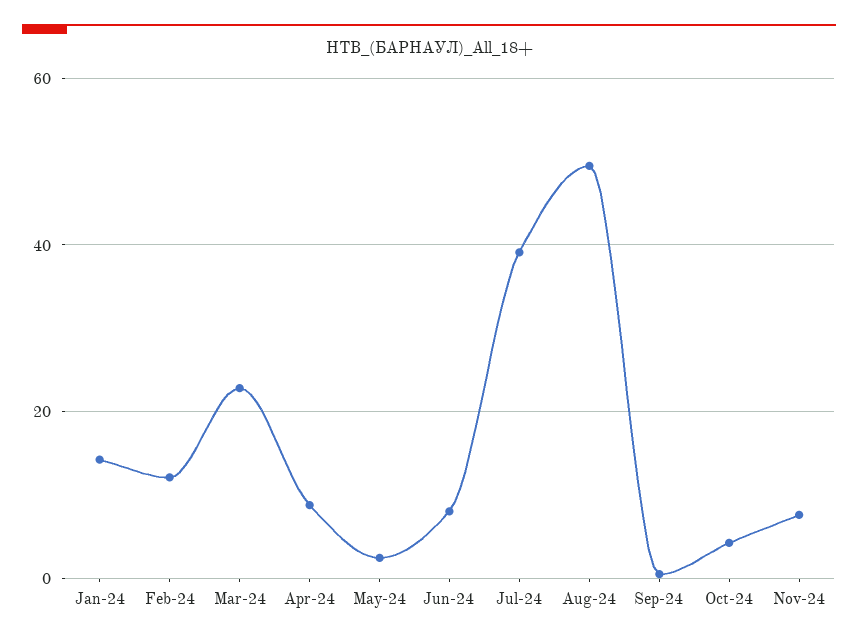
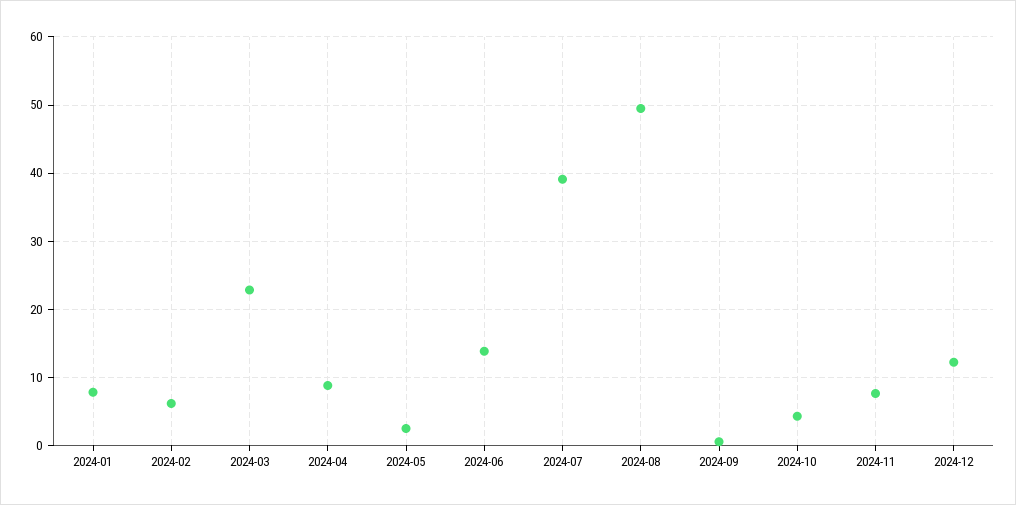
Jan-24: 14 -> 8
Feb-24: 12 -> 6
Jun-24: 8 -> 14
2024-12: none -> 12

